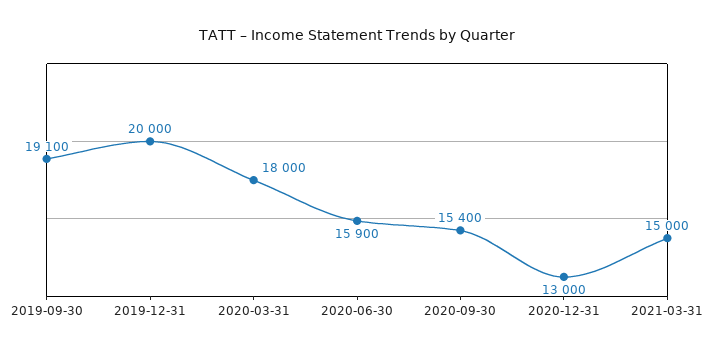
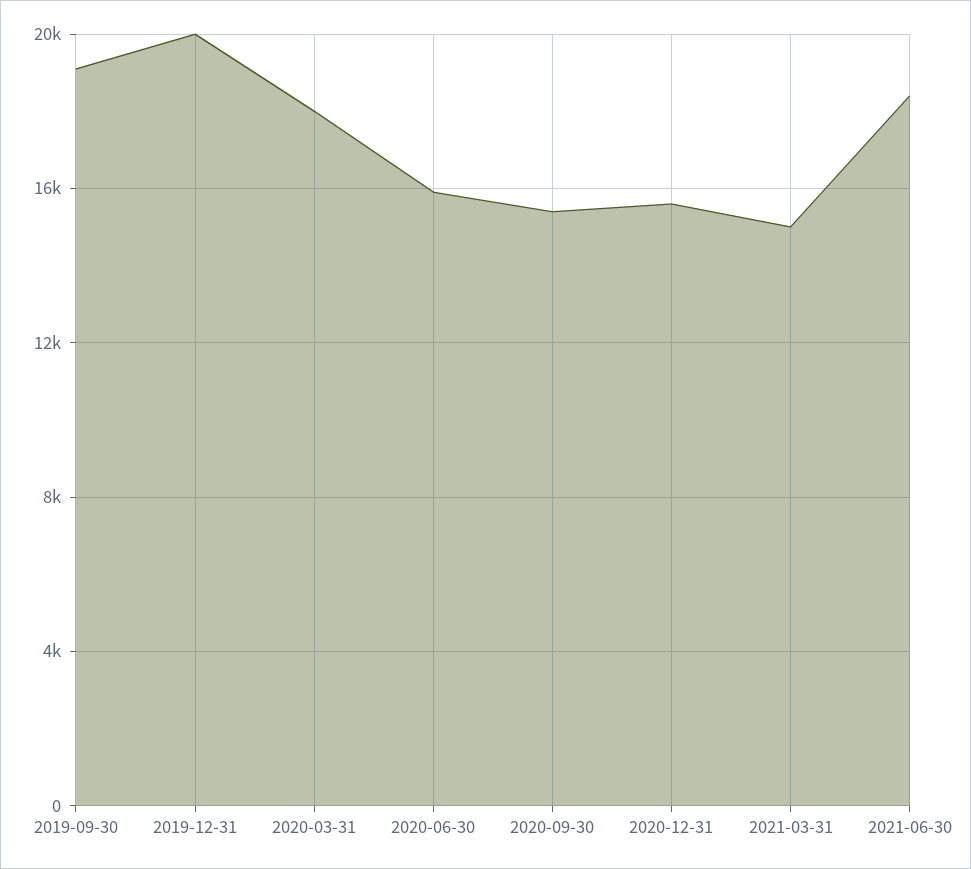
2020-12-31: 13000 -> 15500
2021-06-30: none -> 18500

